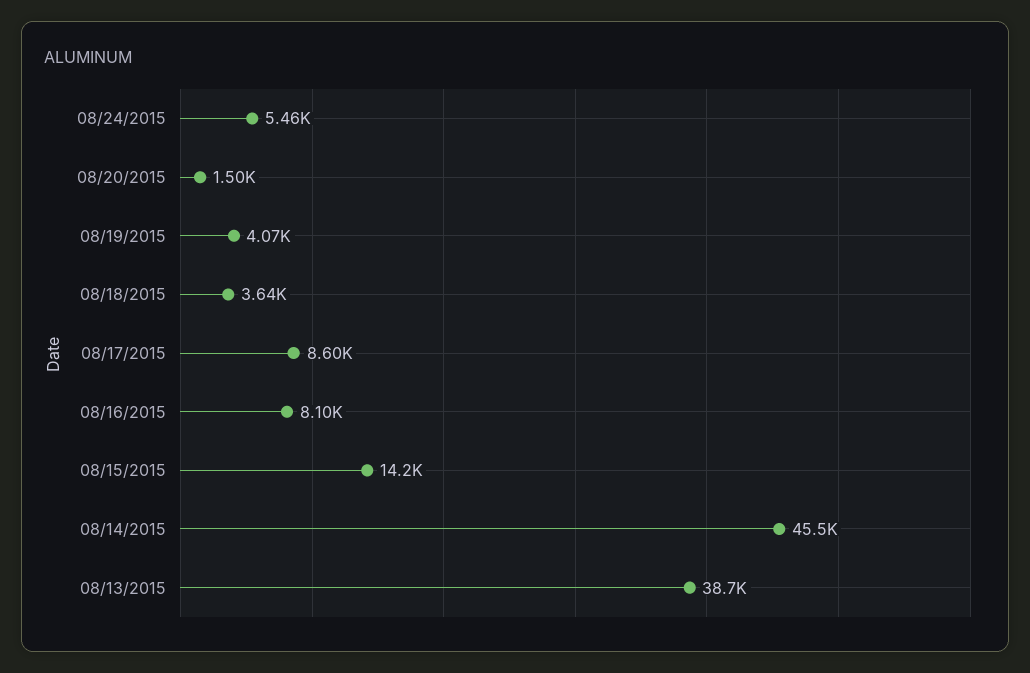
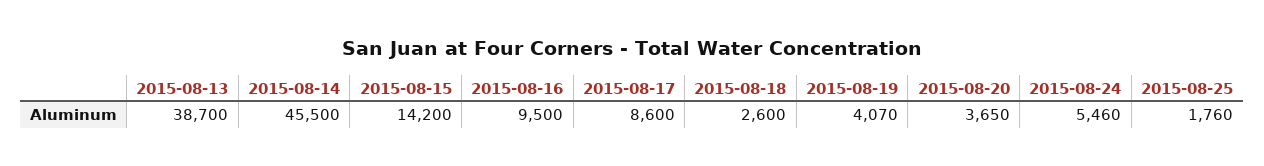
08/20/2015: 1500 -> 3650
08/18/2015: 3640 -> 2600
08/16/2015: 8100 -> 9500
2015-08-25: none -> 1760

